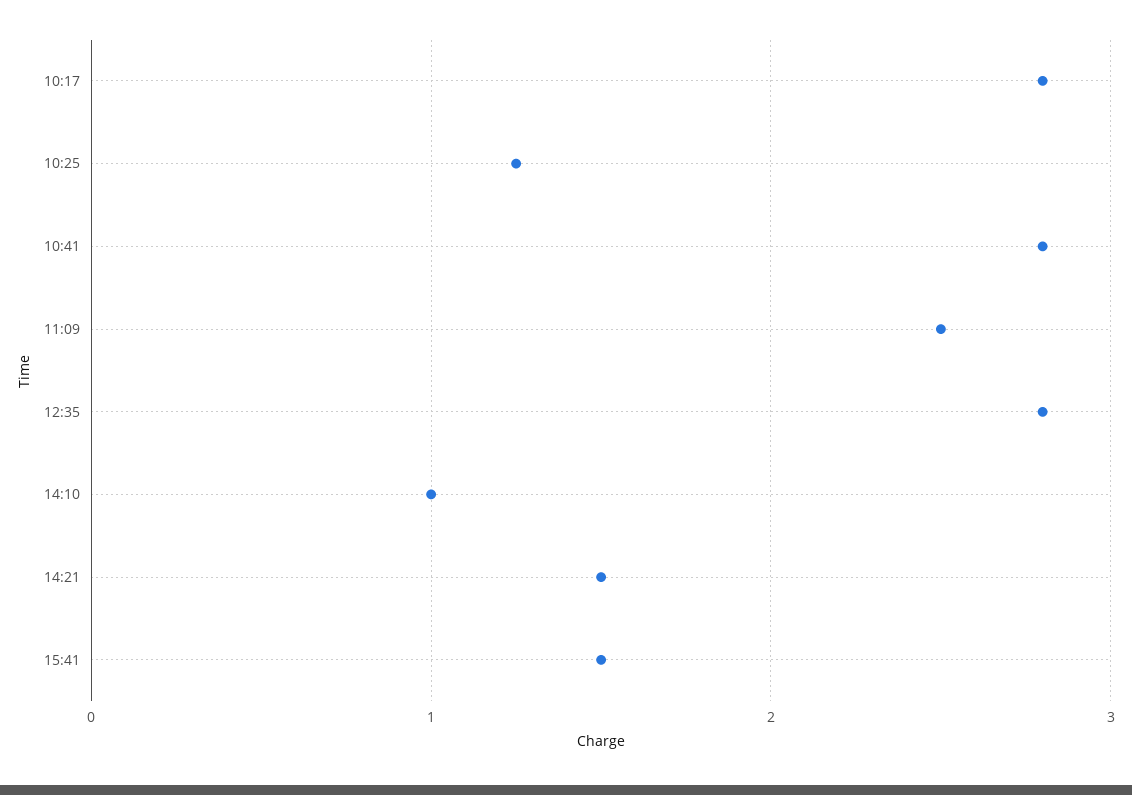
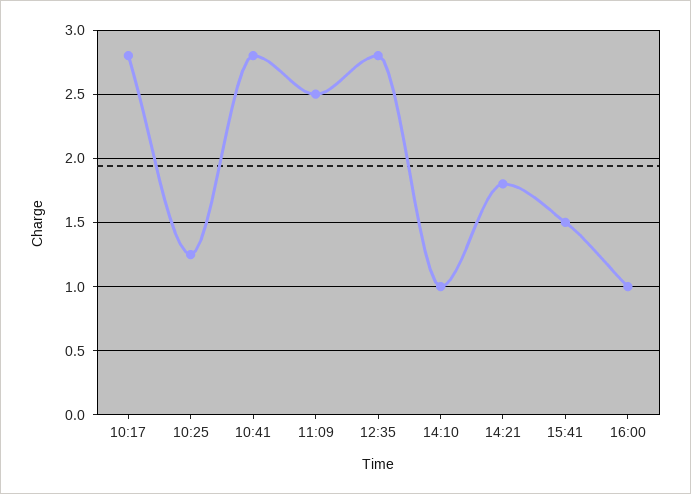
14:21: 1.5 -> 1.8
16:00: none -> 1

